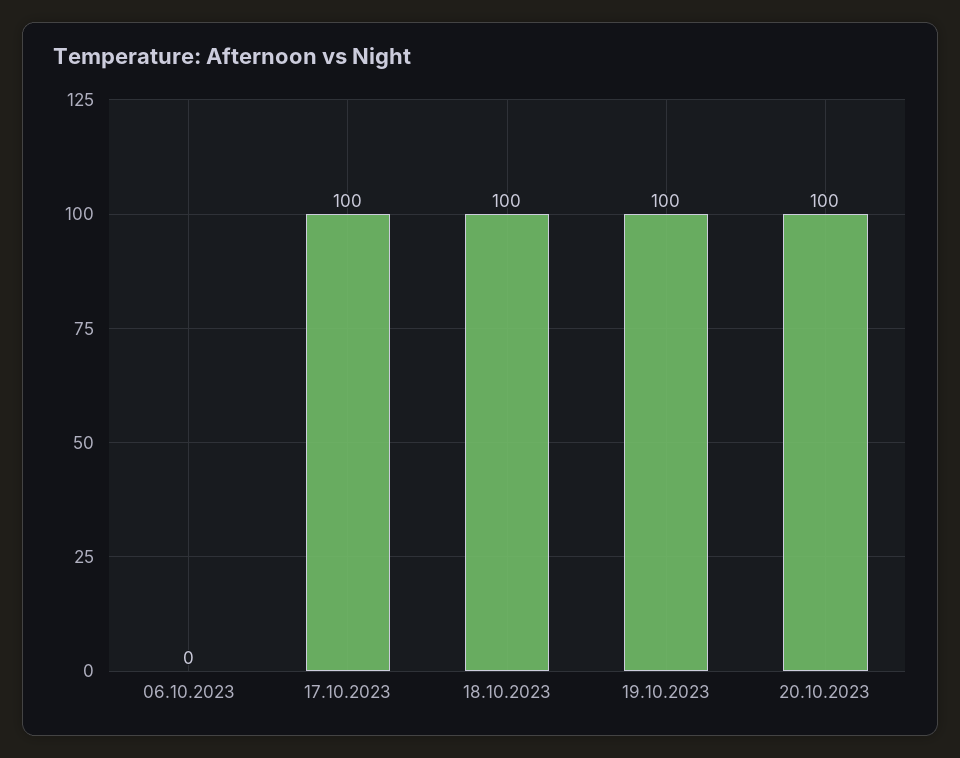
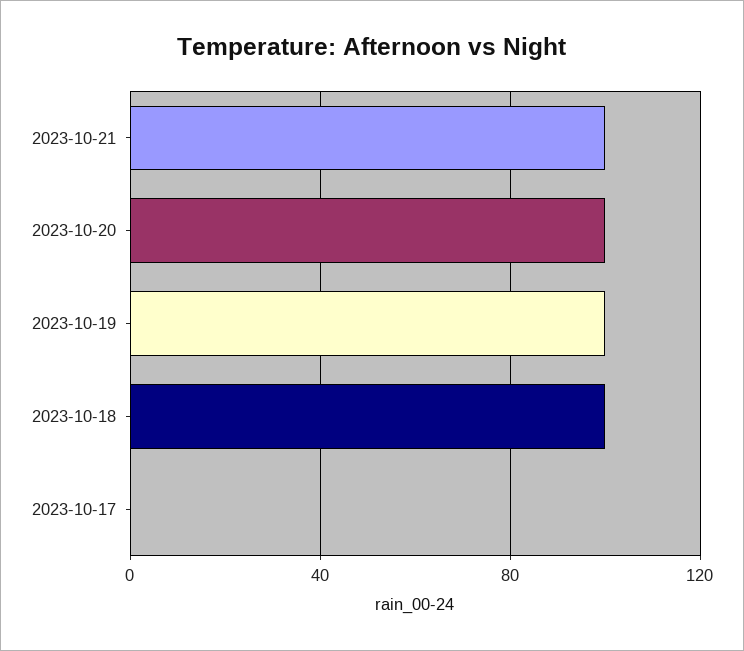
06.10.2023: 0 -> none
17.10.2023: 100 -> 0
2023-10-21: none -> 100

